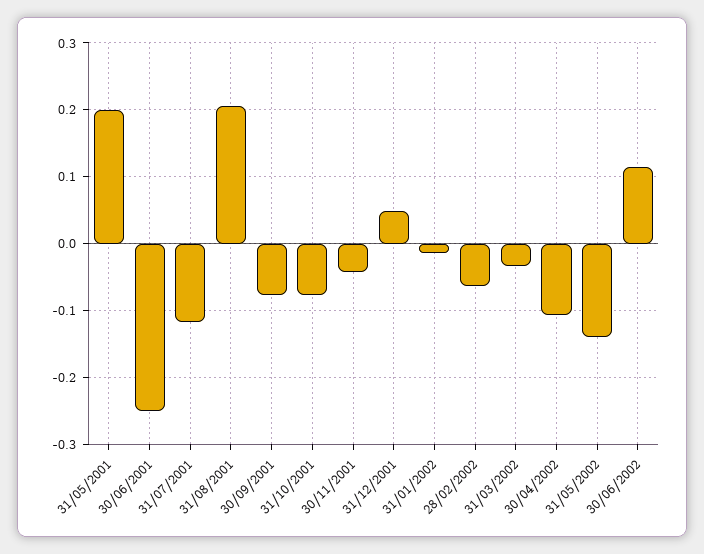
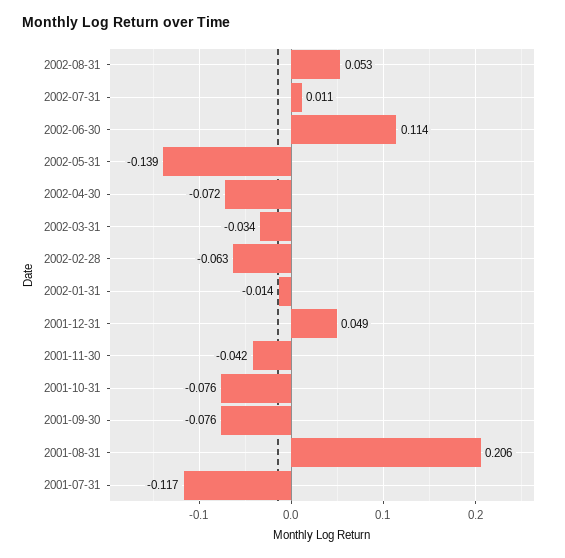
31/05/2001: 0.2 -> none
30/06/2001: -0.25 -> none
30/04/2002: -0.11 -> -0.072
2002-08-31: none -> 0.053
2002-07-31: none -> 0.011

